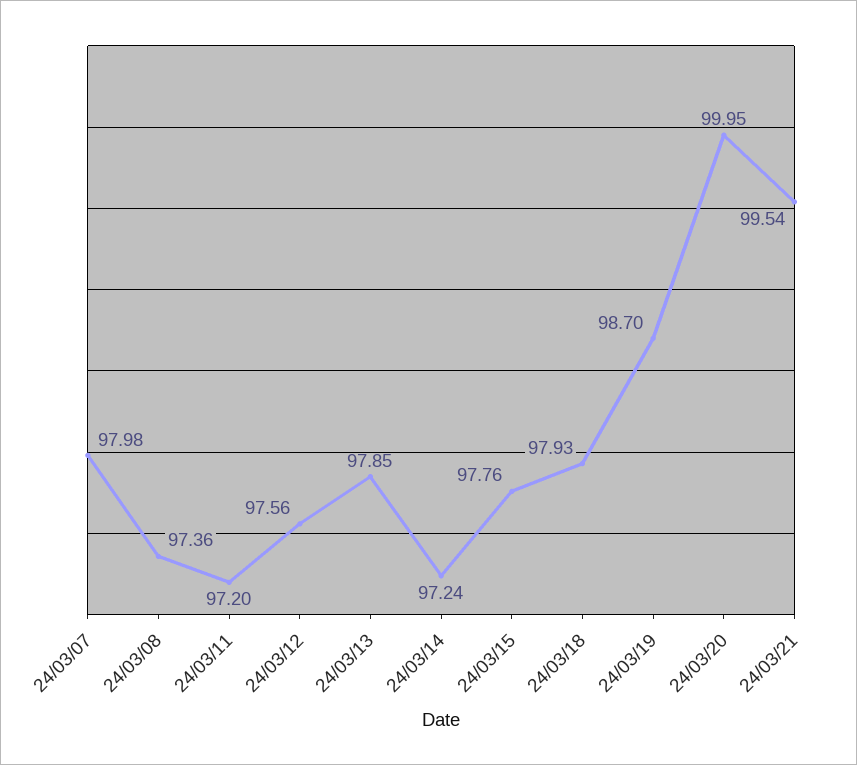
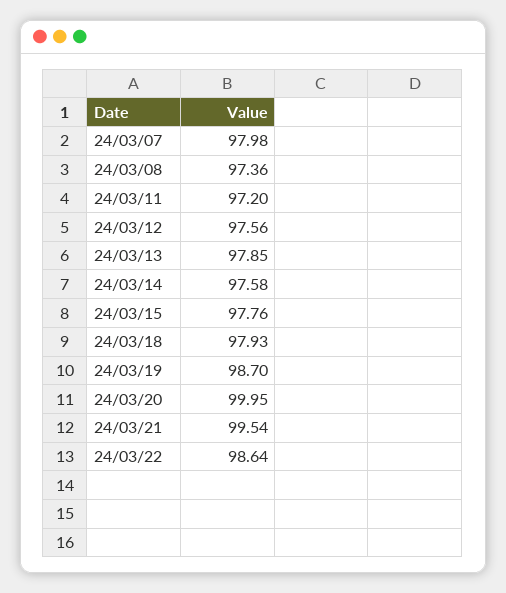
24/03/14: 97.24 -> 97.58
24/03/22: none -> 98.64

